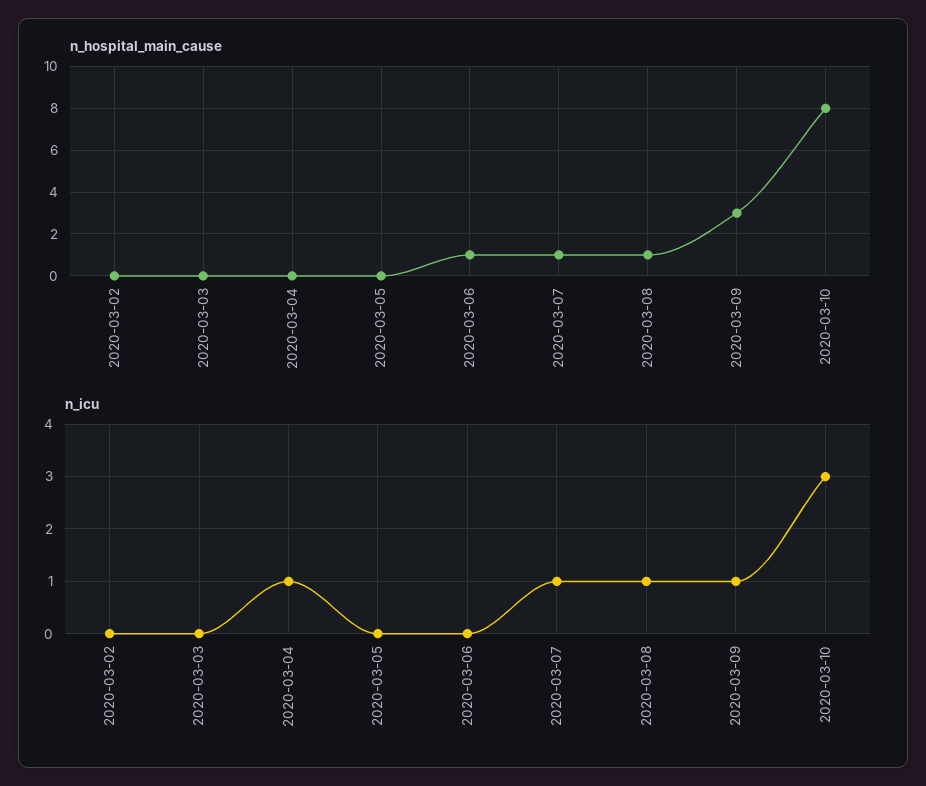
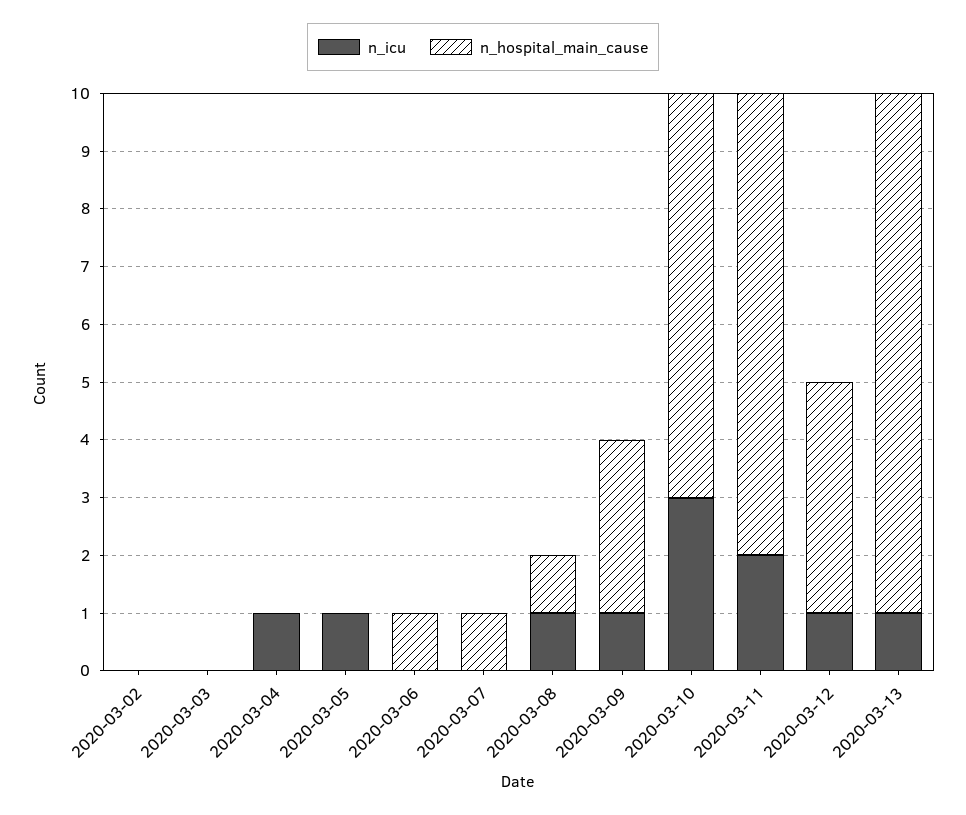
n_hospital_main_cause, 2020-03-10: 8 -> 7
n_icu, 2020-03-05: 0 -> 1
n_icu, 2020-03-07: 1 -> 0
n_icu, 2020-03-11: none -> 2
n_hospital_main_cause, 2020-03-11: none -> 8
n_icu, 2020-03-12: none -> 1
n_hospital_main_cause, 2020-03-12: none -> 4
n_icu, 2020-03-13: none -> 1
n_hospital_main_cause, 2020-03-13: none -> 9

